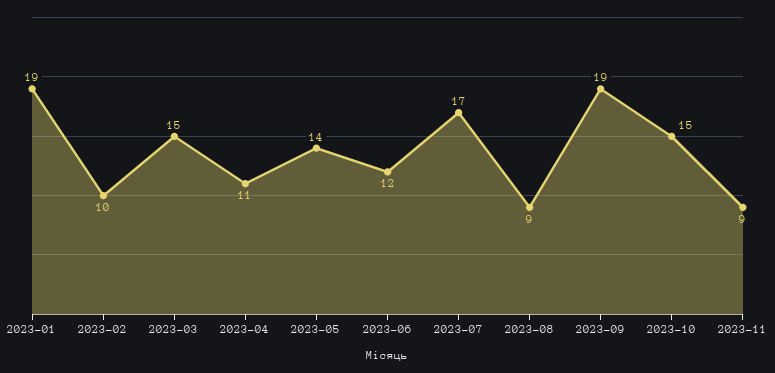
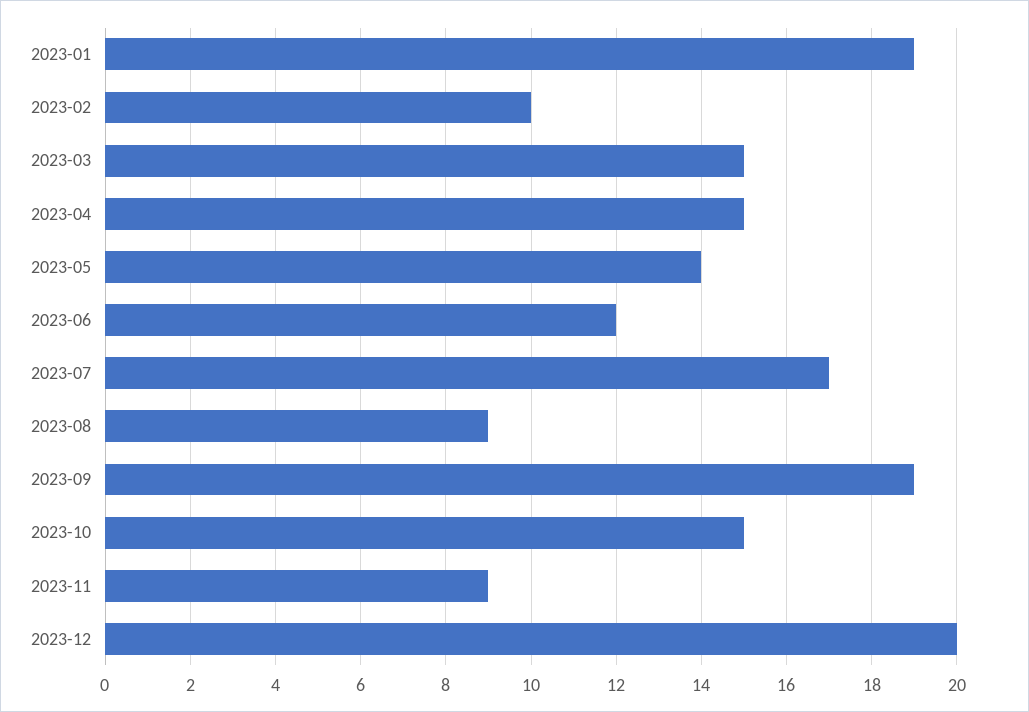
2023-04: 11 -> 15
2023-12: none -> 20

